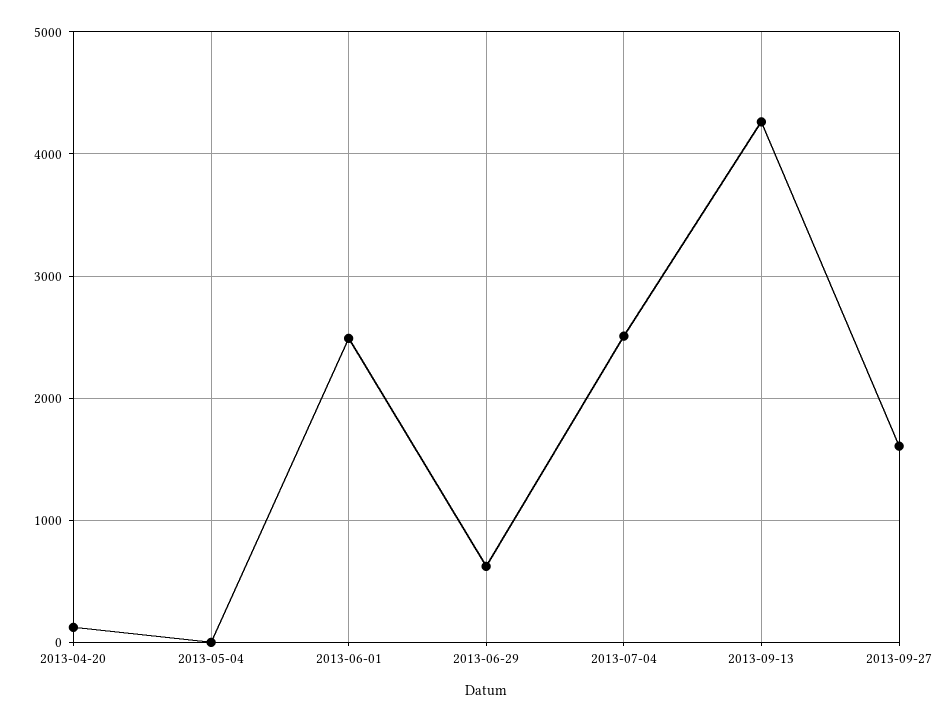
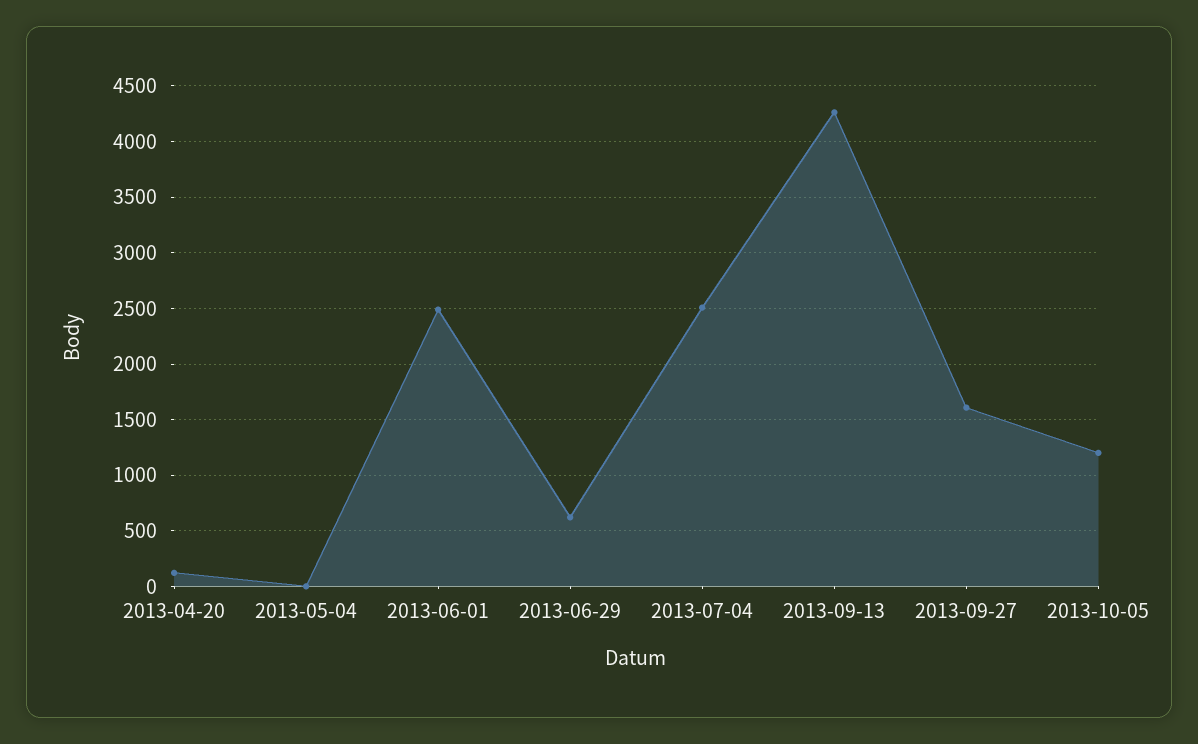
2013-10-05: none -> 1200

